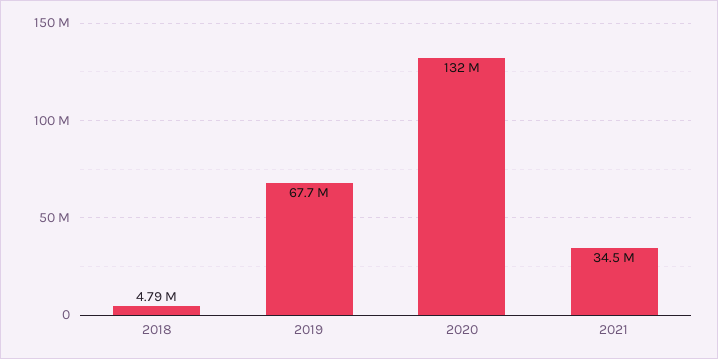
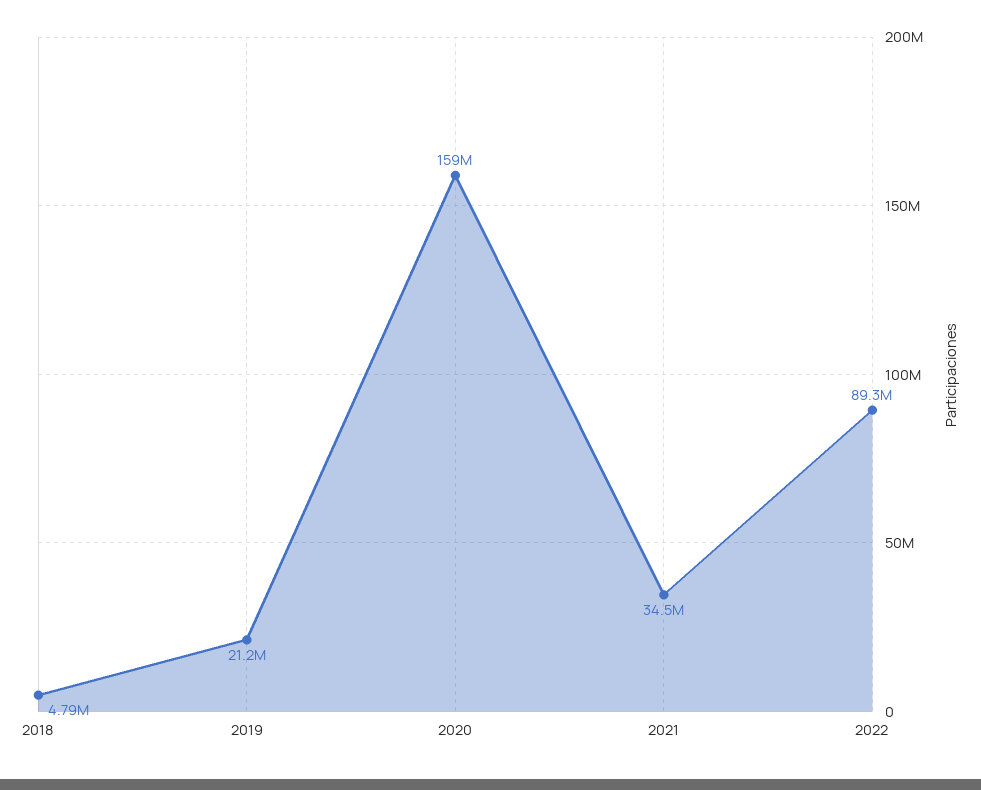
2019: 67700000 -> 21200000
2020: 132000000 -> 159000000
2022: none -> 89300000

